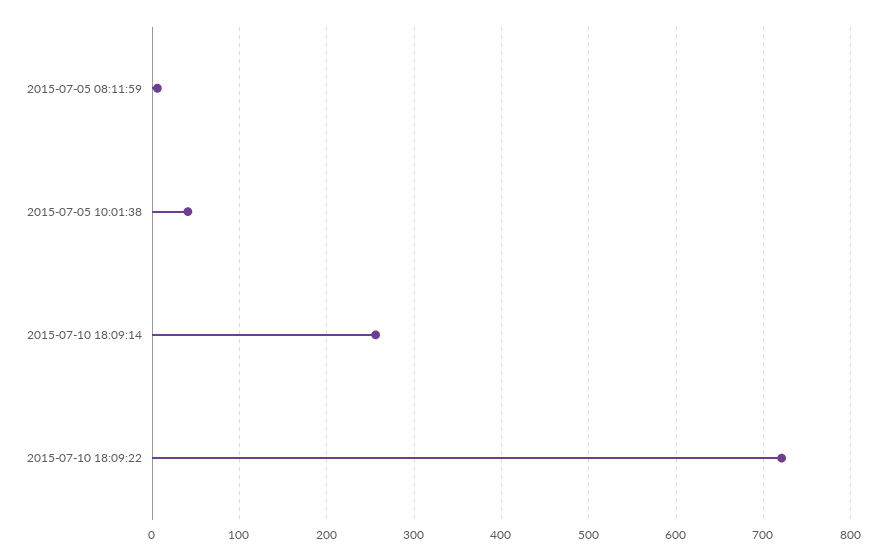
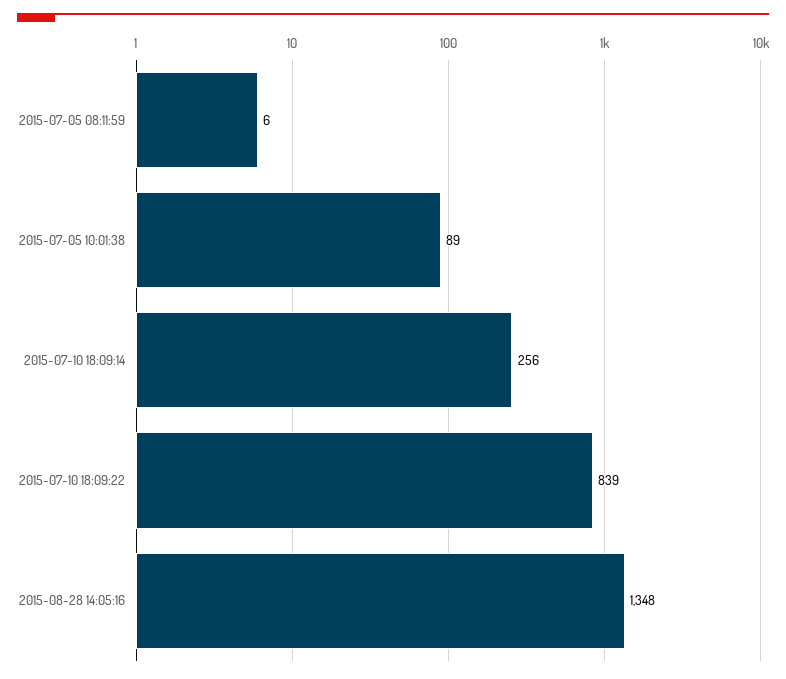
2015-07-05 10:01:38: 40 -> 89
2015-07-10 18:09:22: 720 -> 839
2015-08-28 14:05:16: none -> 1348

